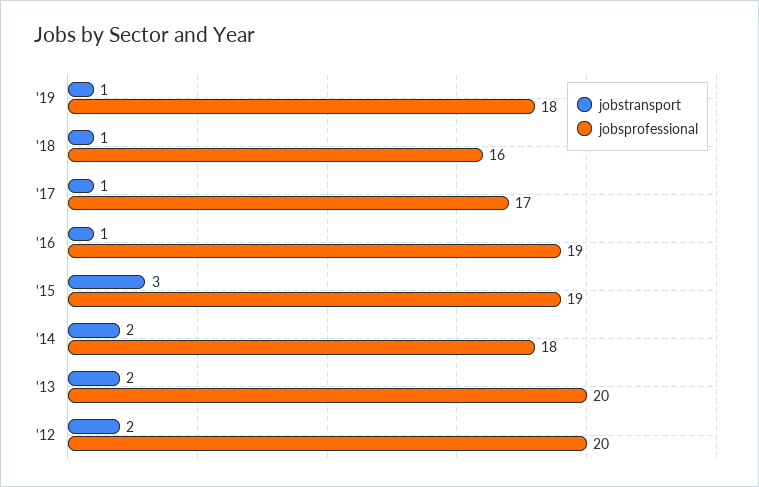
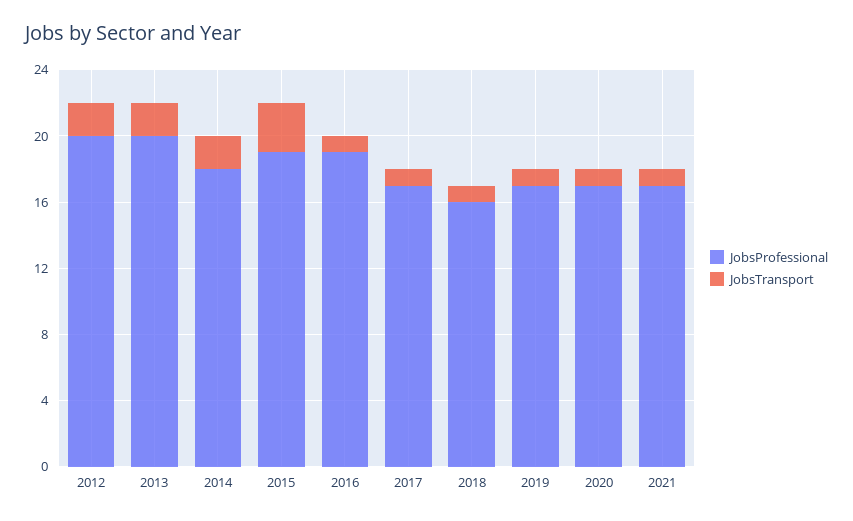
jobsprofessional, '19: 18 -> 17
jobsprofessional, 2020: none -> 17
jobstransport, 2020: none -> 1
jobsprofessional, 2021: none -> 17
jobstransport, 2021: none -> 1

